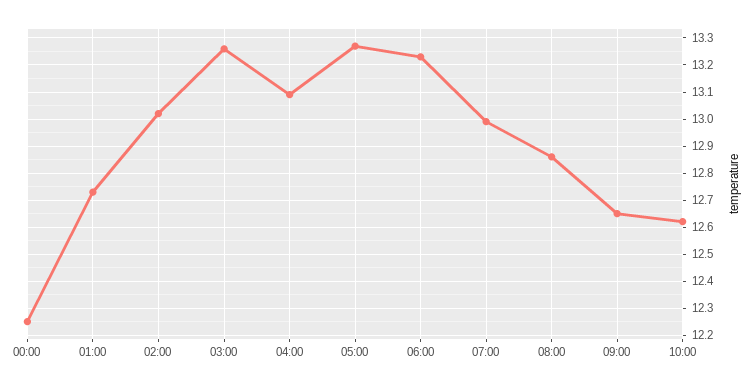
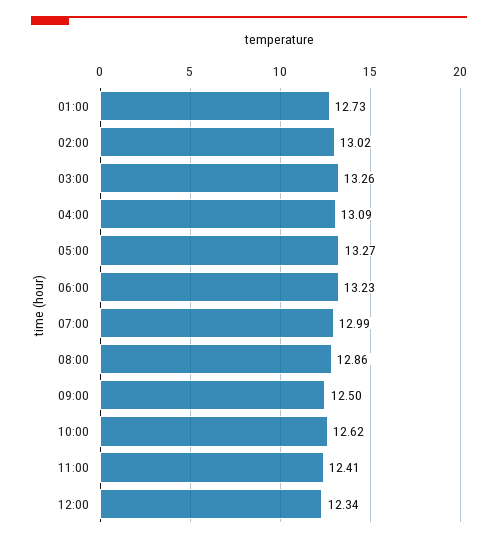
00:00: 12.25 -> none
09:00: 12.65 -> 12.5
11:00: none -> 12.41
12:00: none -> 12.34

